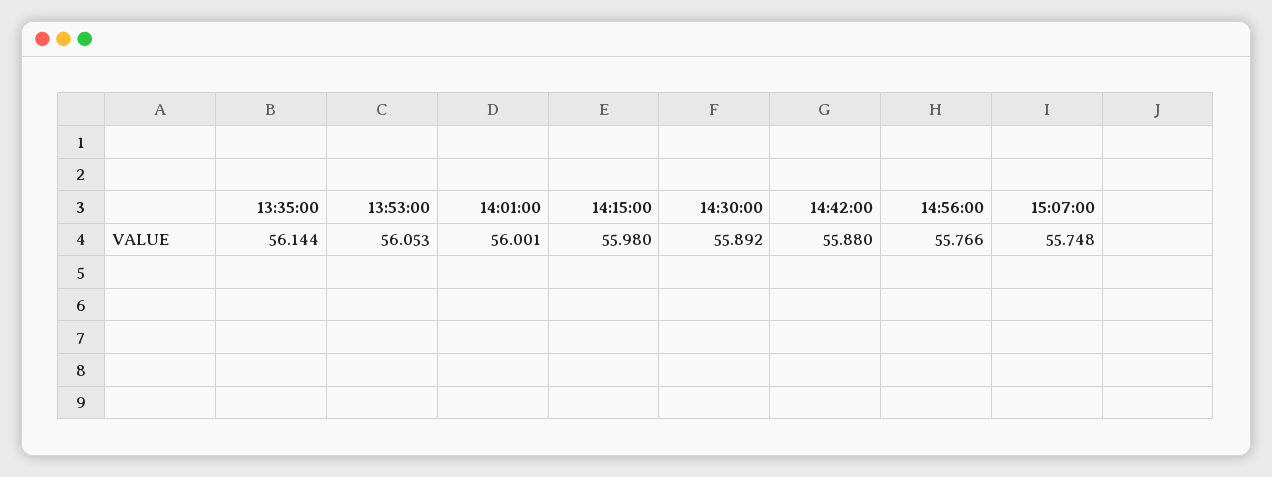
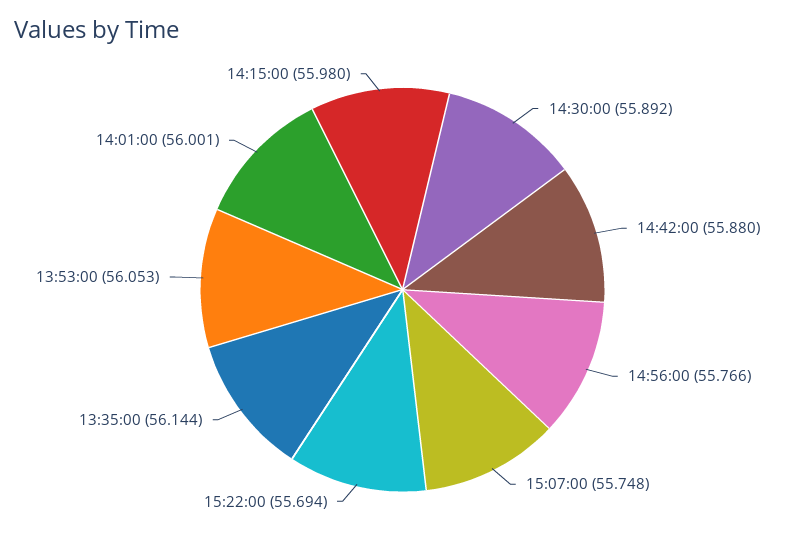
15:22:00: none -> 55.694

